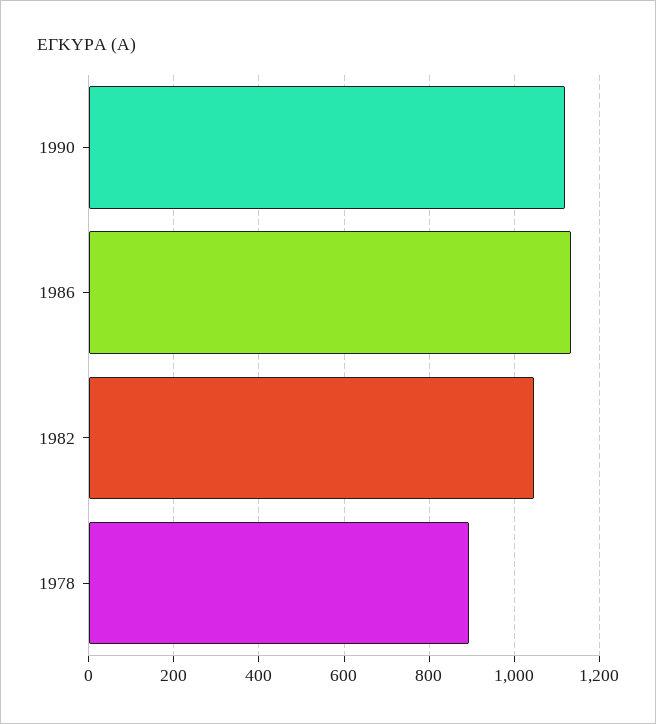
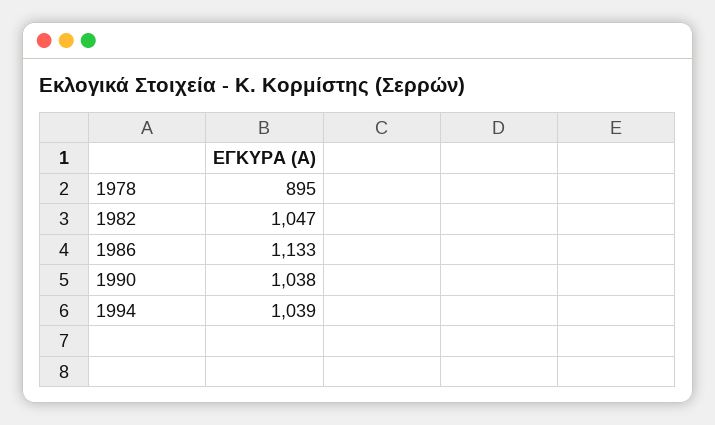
1990: 1120 -> 1038
1994: none -> 1039

